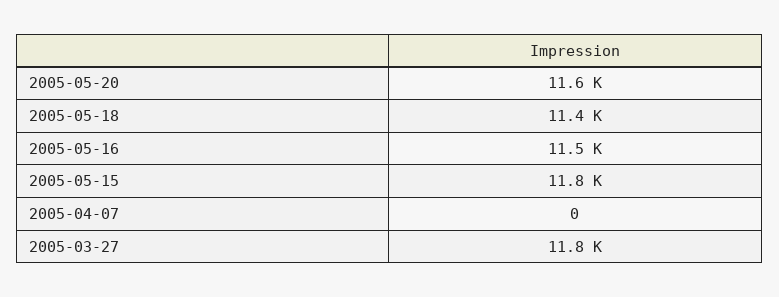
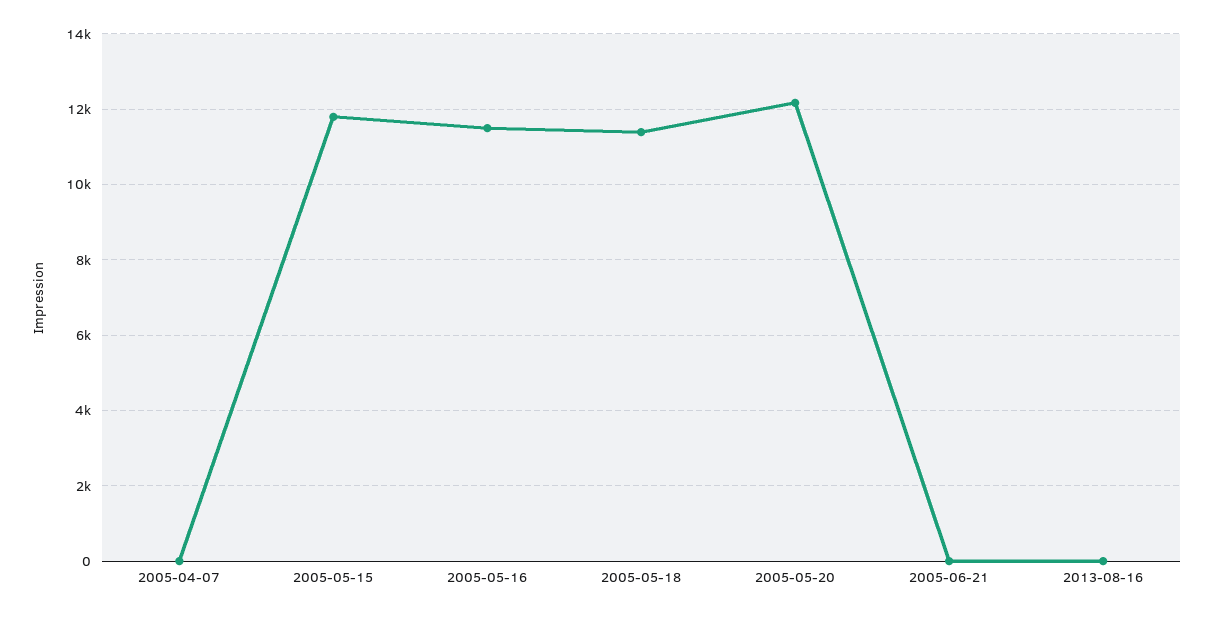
2005-05-20: 11600 -> 12200
2005-03-27: 11800 -> none
2005-06-21: none -> 0
2013-08-16: none -> 0

